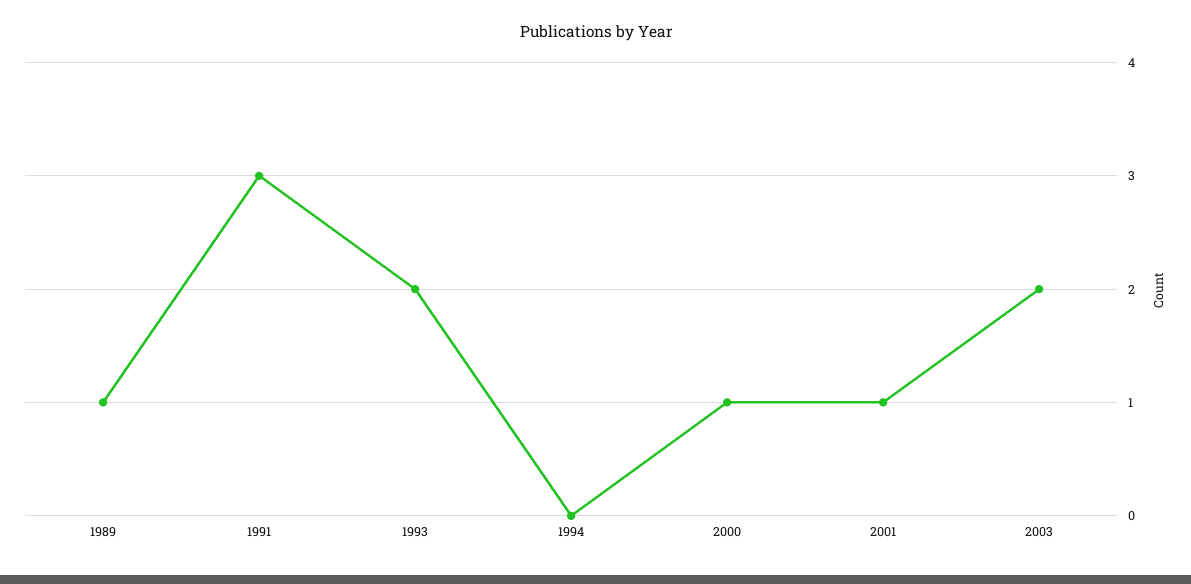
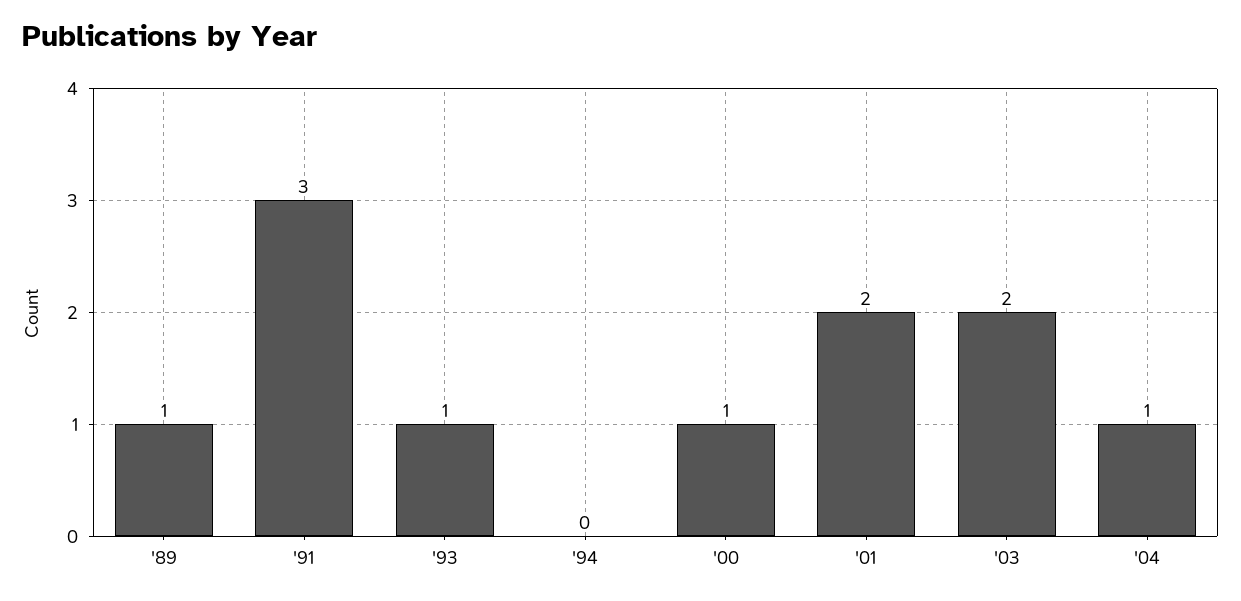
1993: 2 -> 1
2001: 1 -> 2
'04: none -> 1

